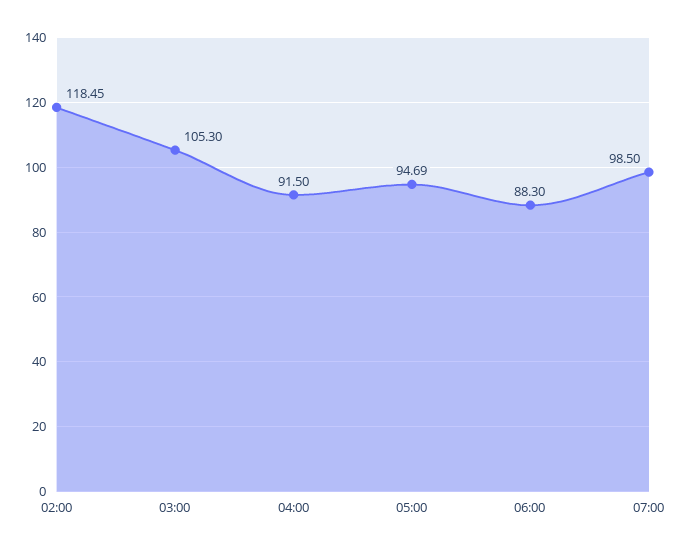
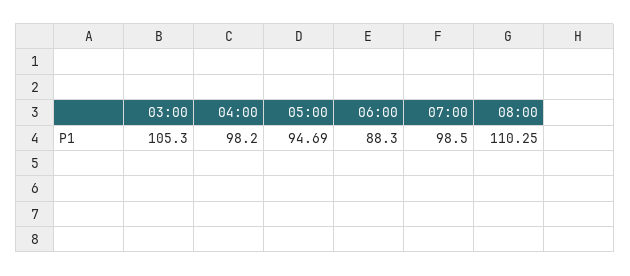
02:00: 118.45 -> none
04:00: 91.5 -> 98.2
08:00: none -> 110.25

